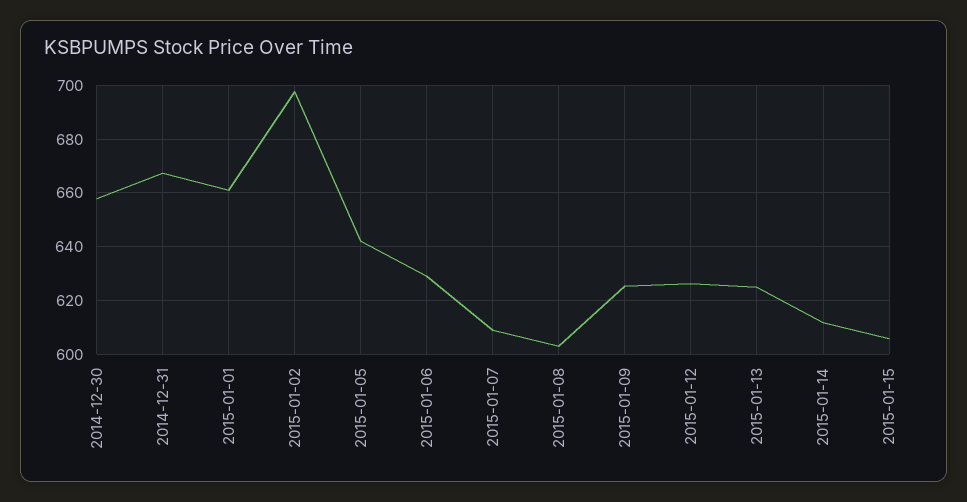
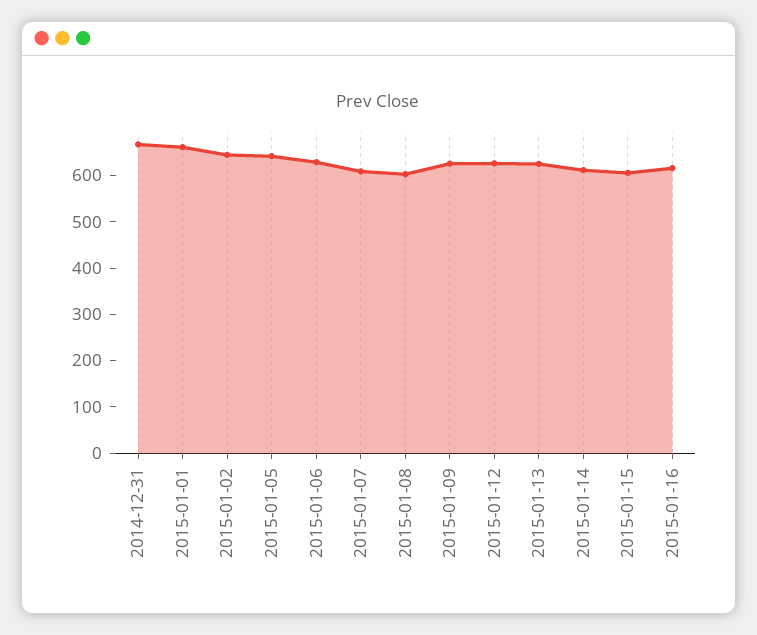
2014-12-30: 657.5 -> none
2015-01-02: 697.5 -> 640
2015-01-16: none -> 620

